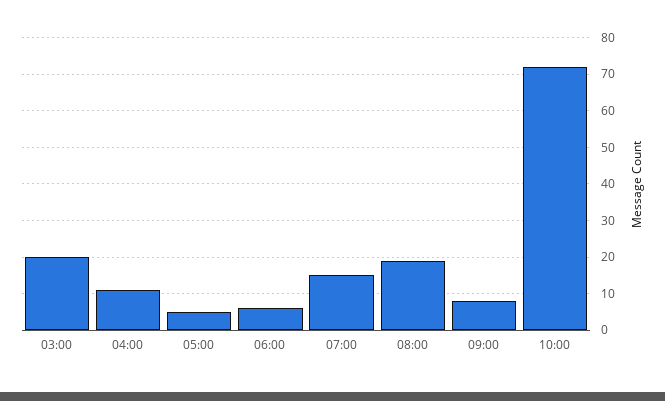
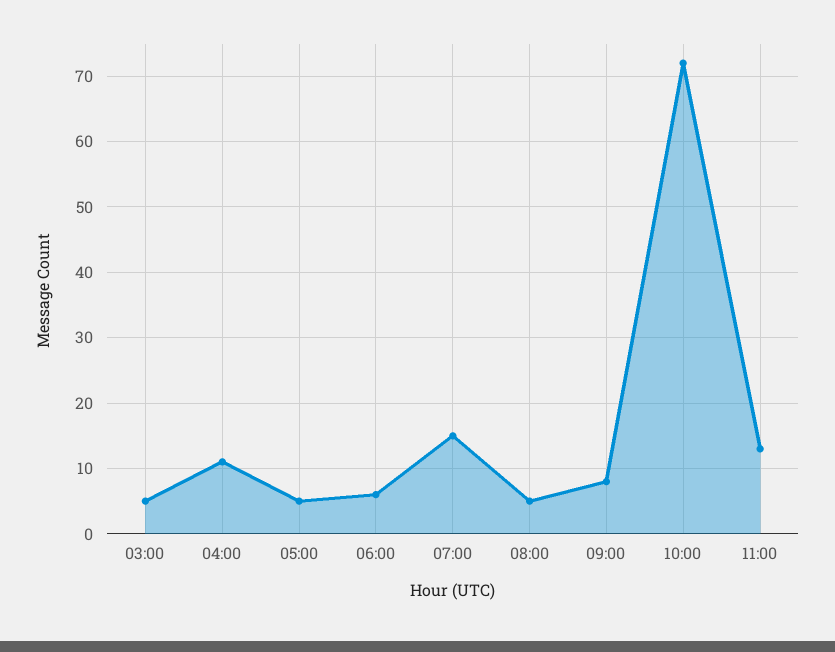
03:00: 20 -> 5
08:00: 20 -> 5
11:00: none -> 13

